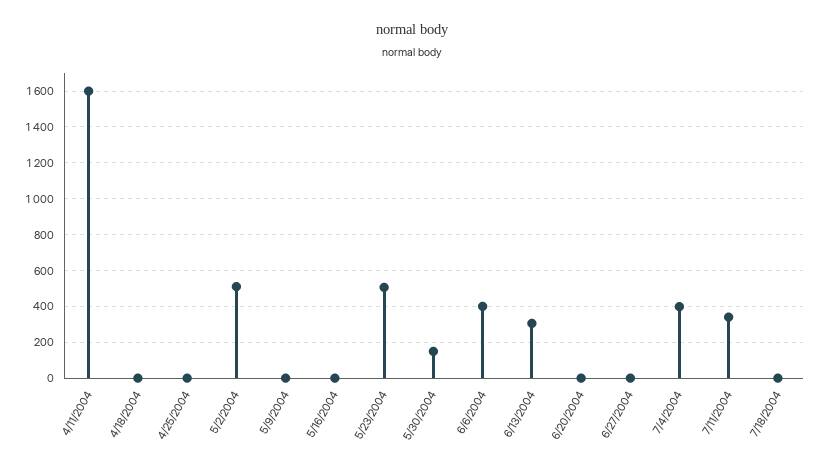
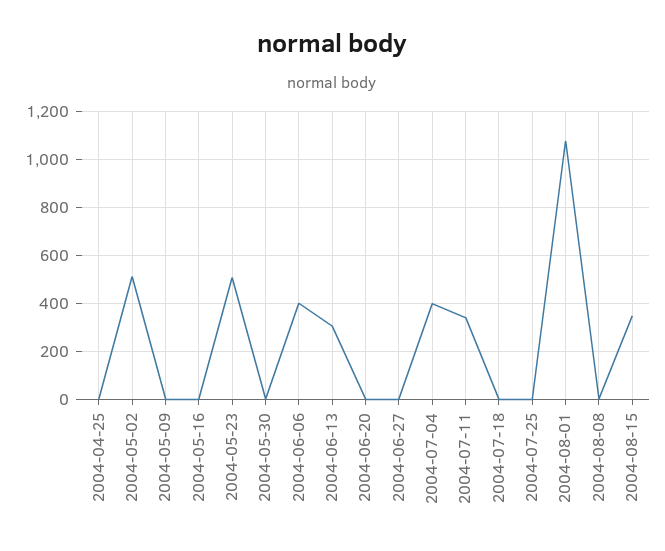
4/11/2004: 1600 -> none
4/18/2004: 0 -> none
5/30/2004: 150 -> 0
2004-07-25: none -> 0
2004-08-01: none -> 1075
2004-08-08: none -> 0
2004-08-15: none -> 350

